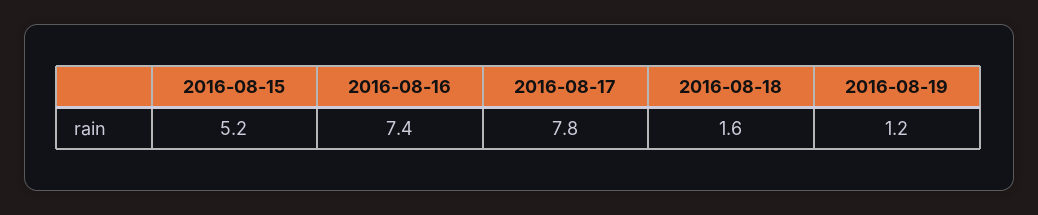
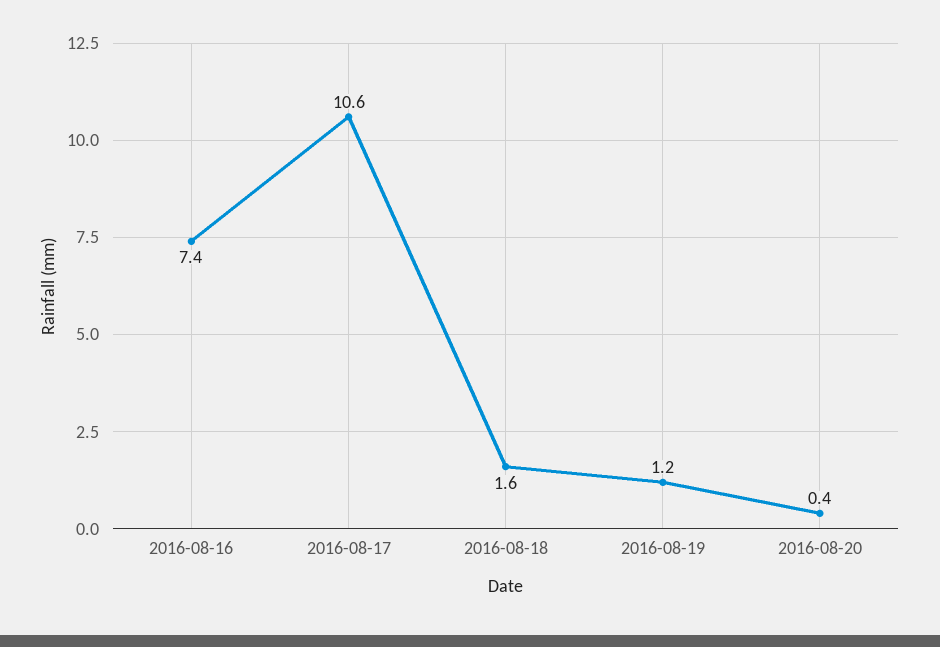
2016-08-15: 5.2 -> none
2016-08-17: 7.8 -> 10.6
2016-08-20: none -> 0.4

